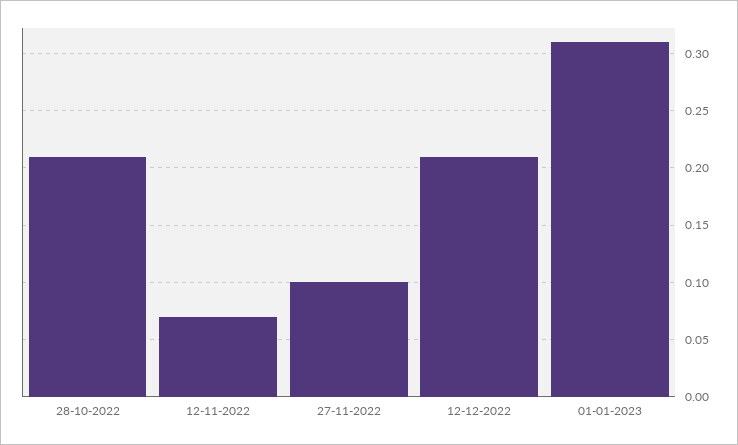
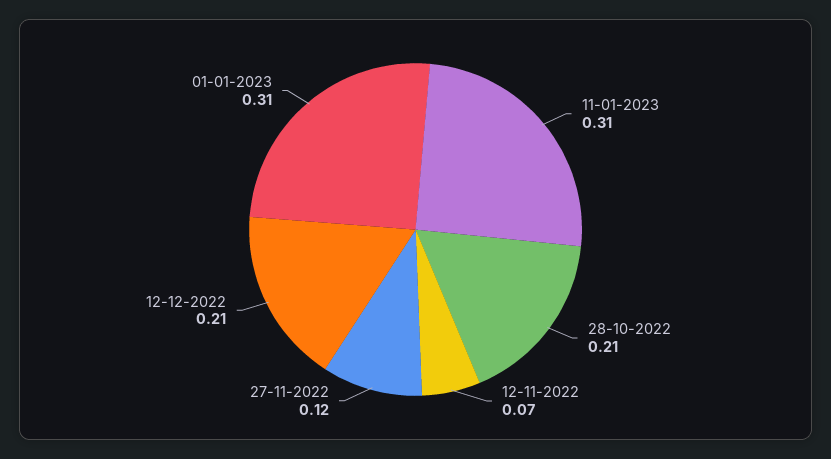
27-11-2022: 0.1 -> 0.12
11-01-2023: none -> 0.31

